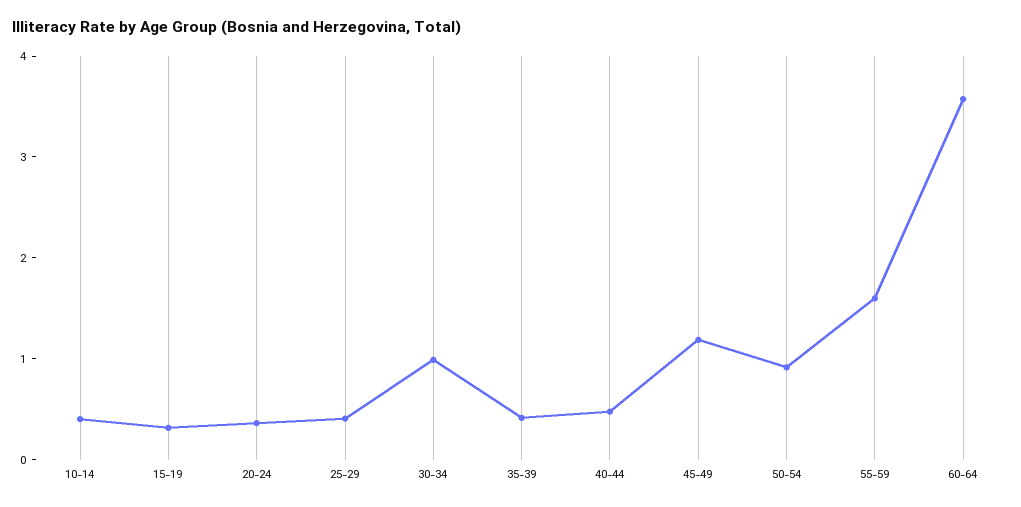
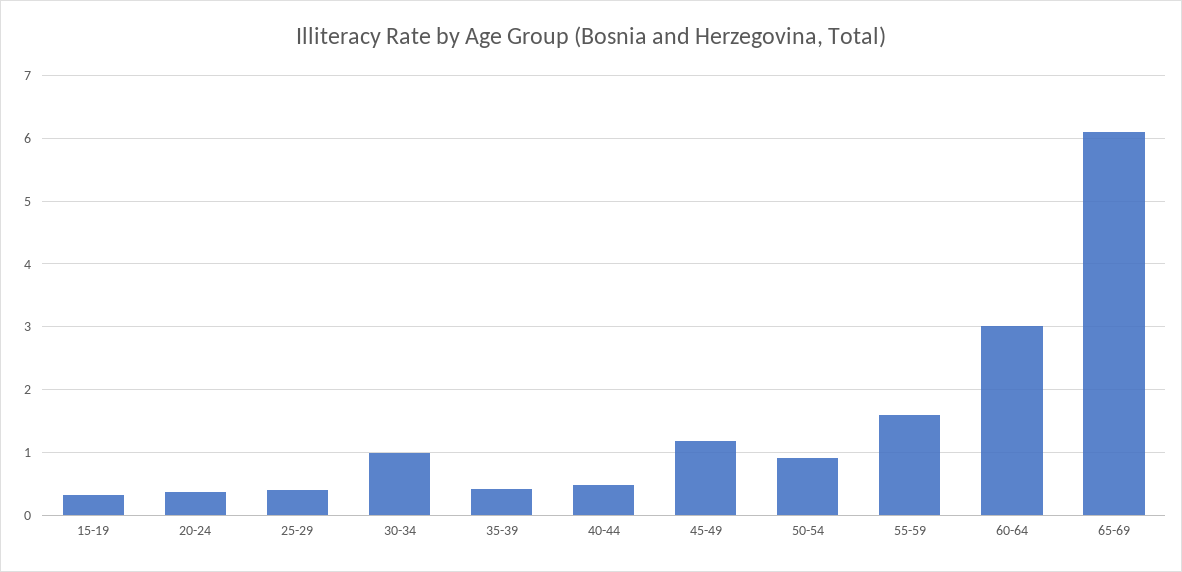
10-14: 0.4 -> none
60-64: 3.6 -> 3
65-69: none -> 6.1

